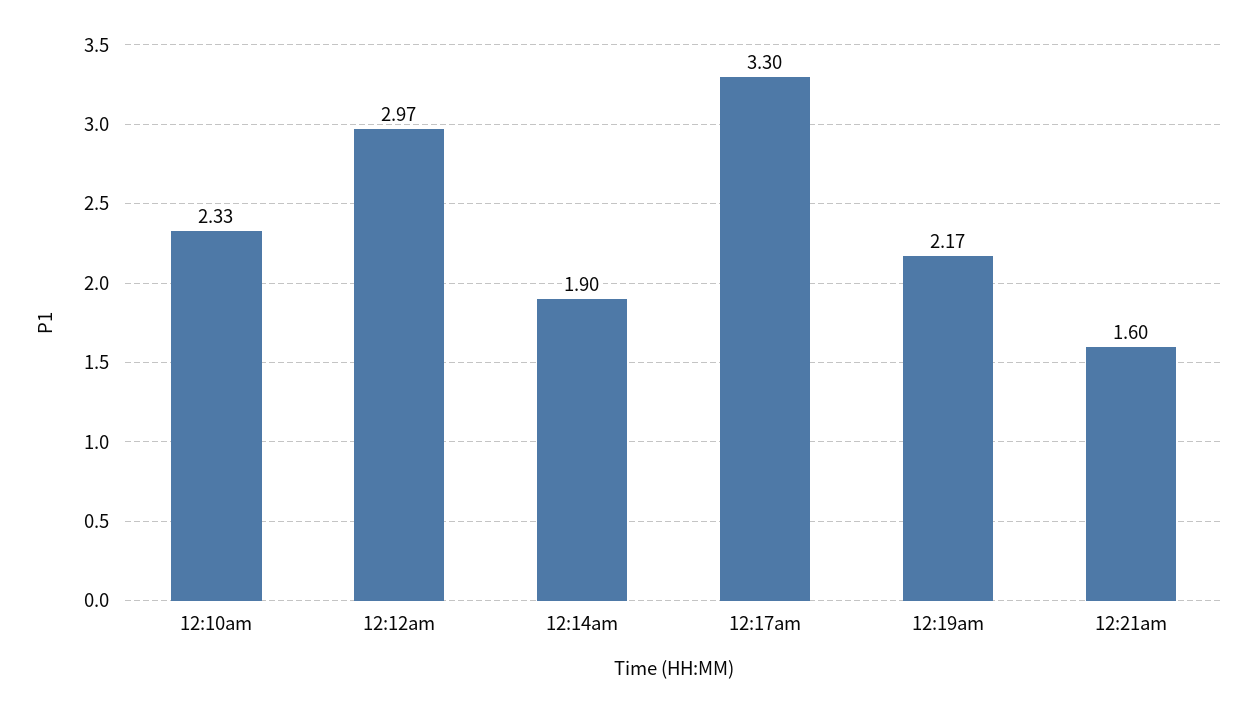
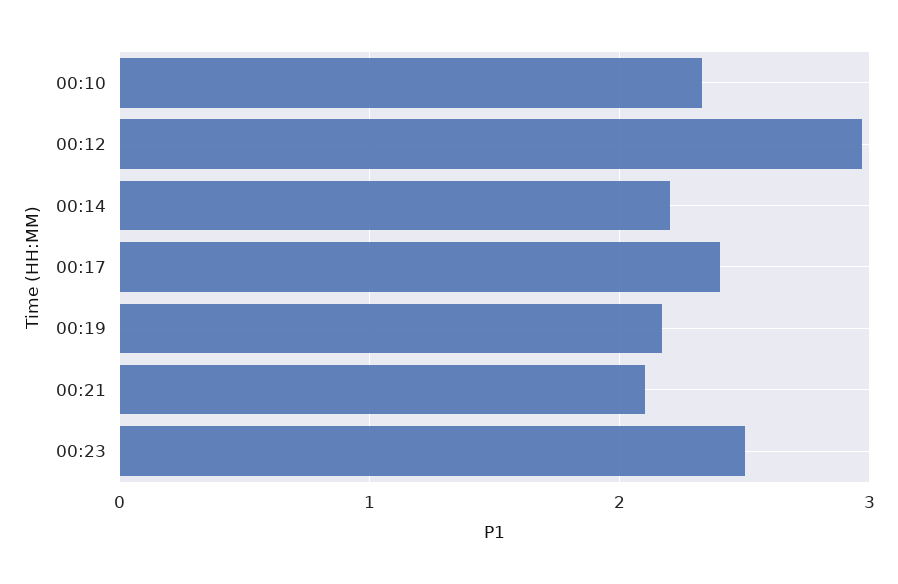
12:14am: 1.9 -> 2.2
12:17am: 3.3 -> 2.4
12:21am: 1.6 -> 2.1
00:23: none -> 2.5

